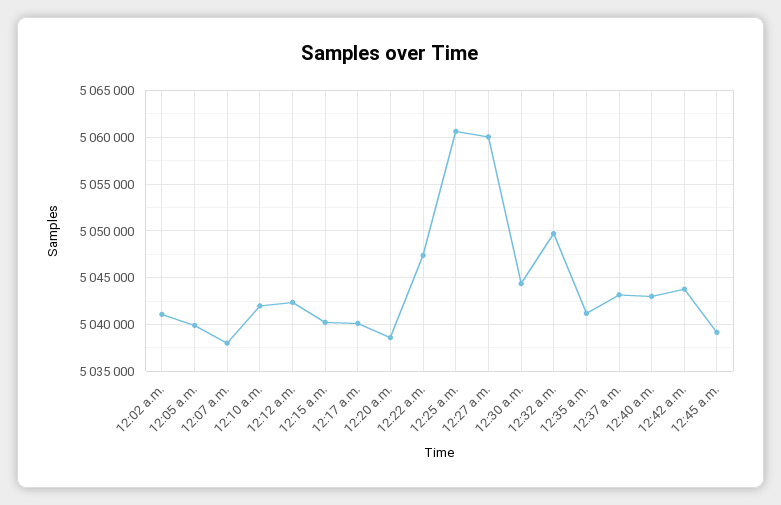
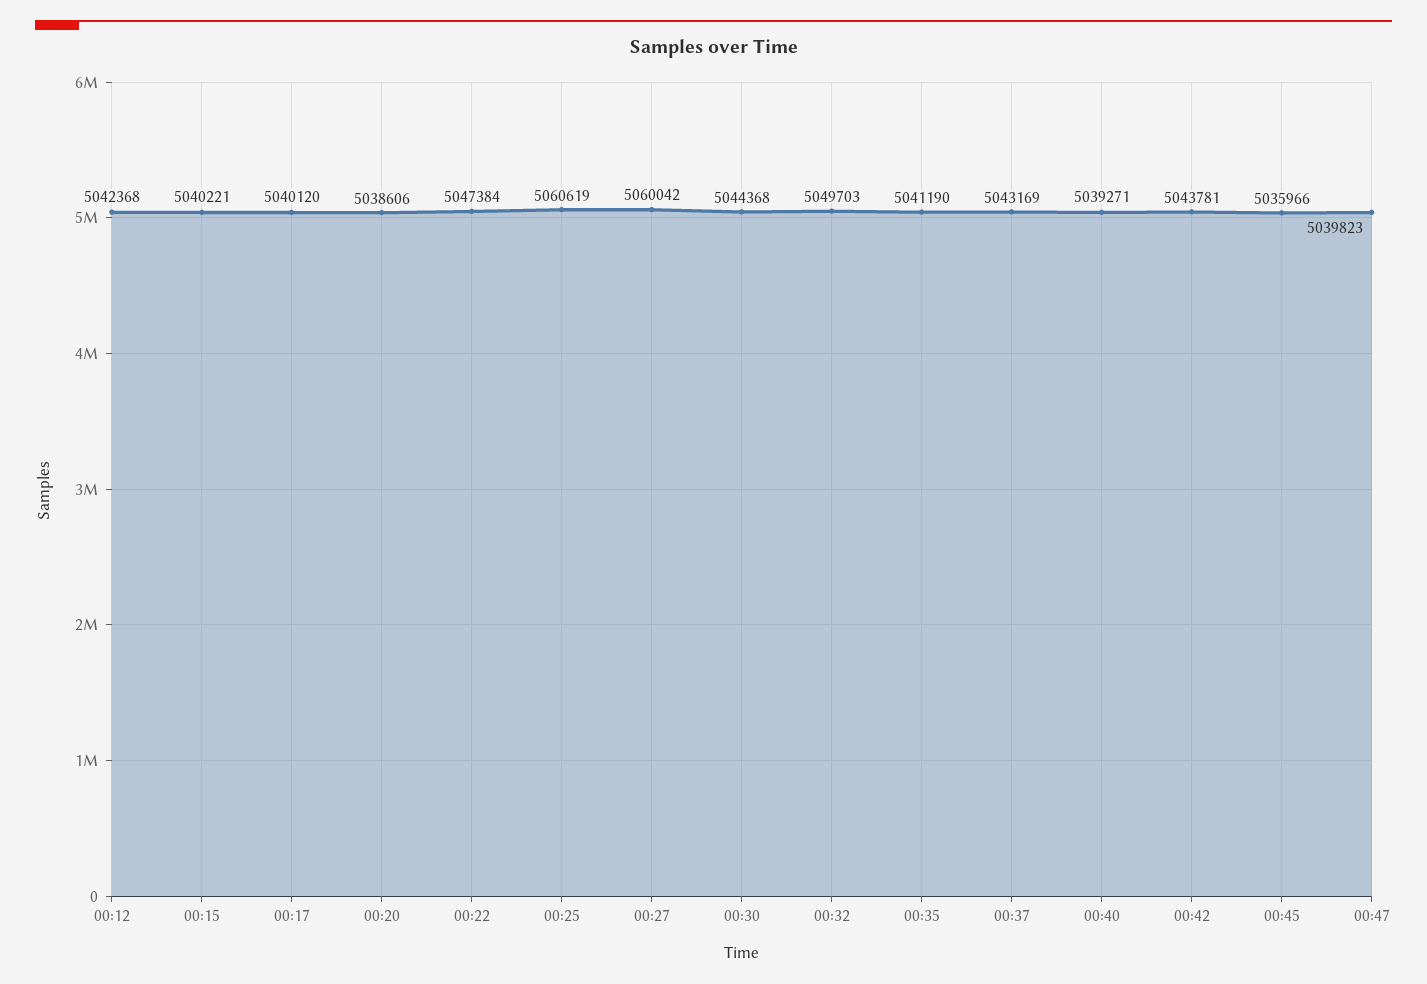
12:02 a.m.: 5041000 -> none
12:05 a.m.: 5040000 -> none
12:07 a.m.: 5038000 -> none
12:10 a.m.: 5042000 -> none
12:40 a.m.: 5043000 -> 5039271
12:45 a.m.: 5039000 -> 5035966
00:47: none -> 5039823

